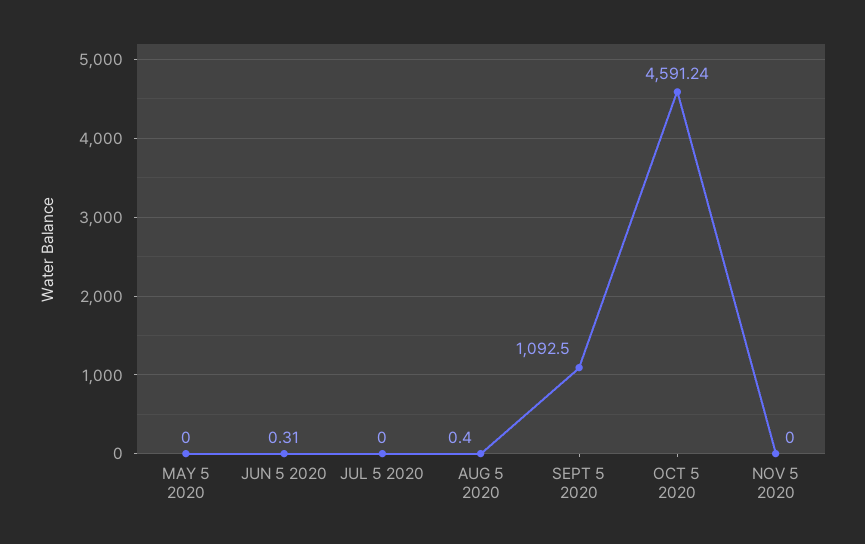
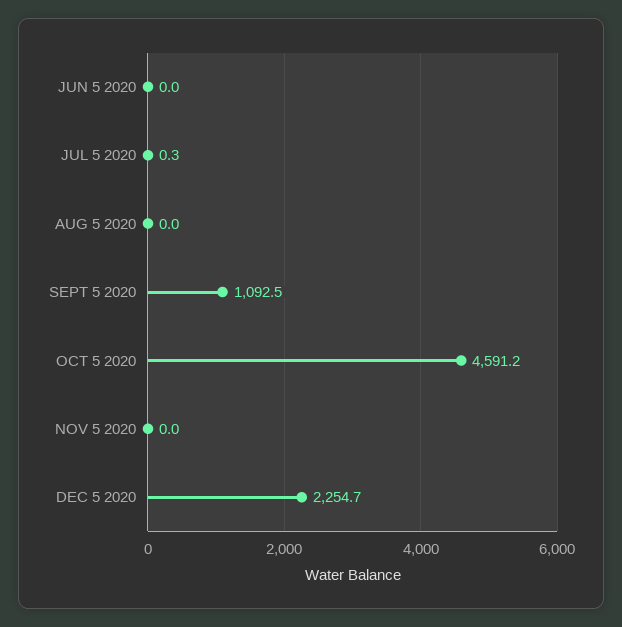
MAY 5 2020: 0 -> none
JUN 5 2020: 0.31 -> 0
JUL 5 2020: 0 -> 0.3
AUG 5 2020: 0.4 -> 0
DEC 5 2020: none -> 2254.7

